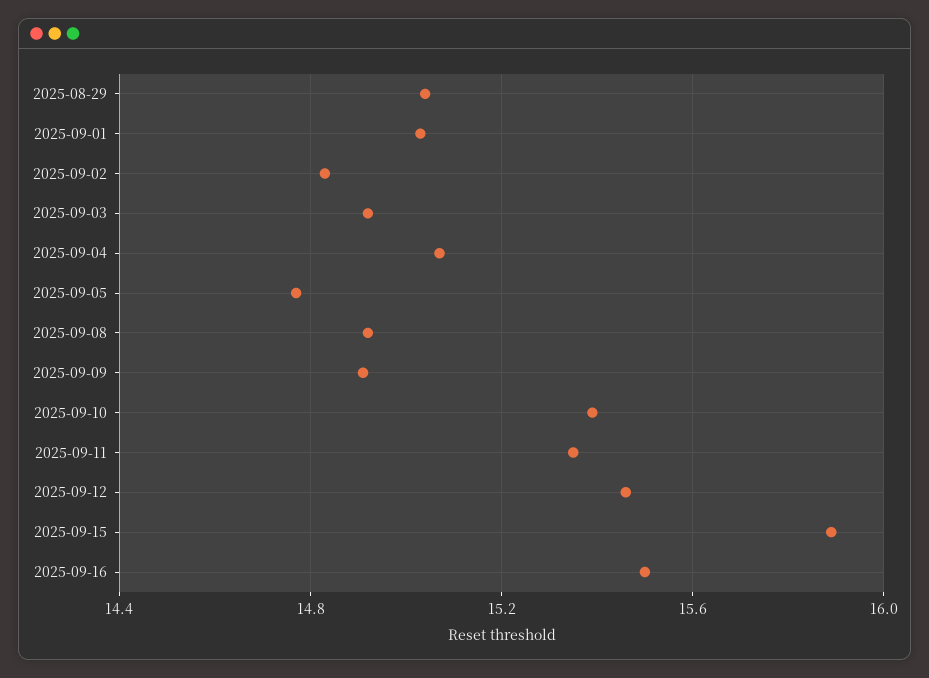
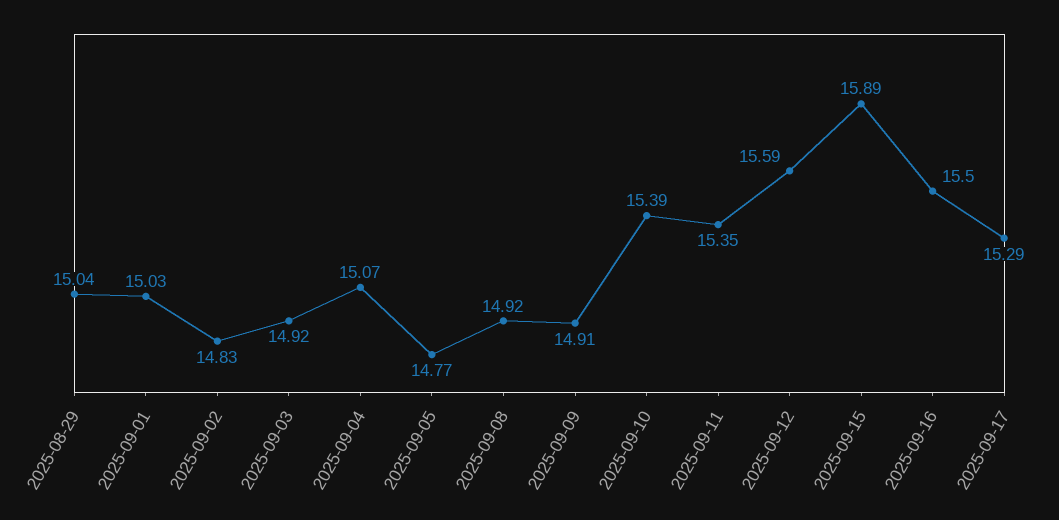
2025-09-12: 15.45 -> 15.59
2025-09-17: none -> 15.29

